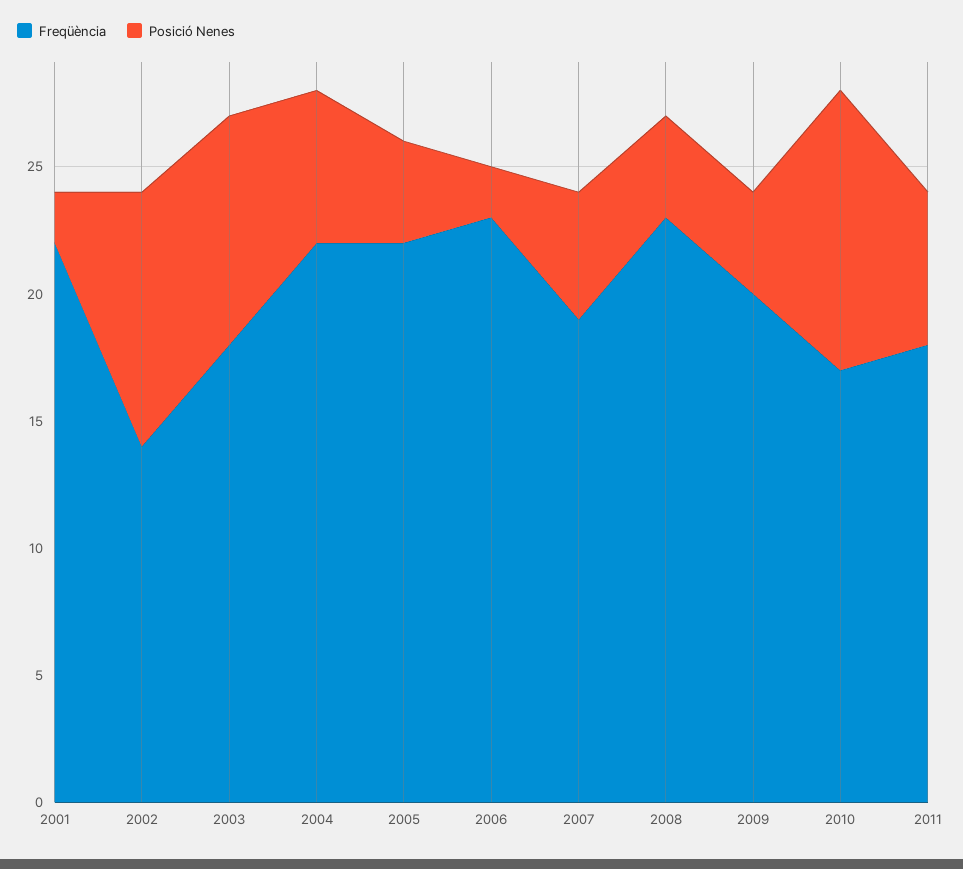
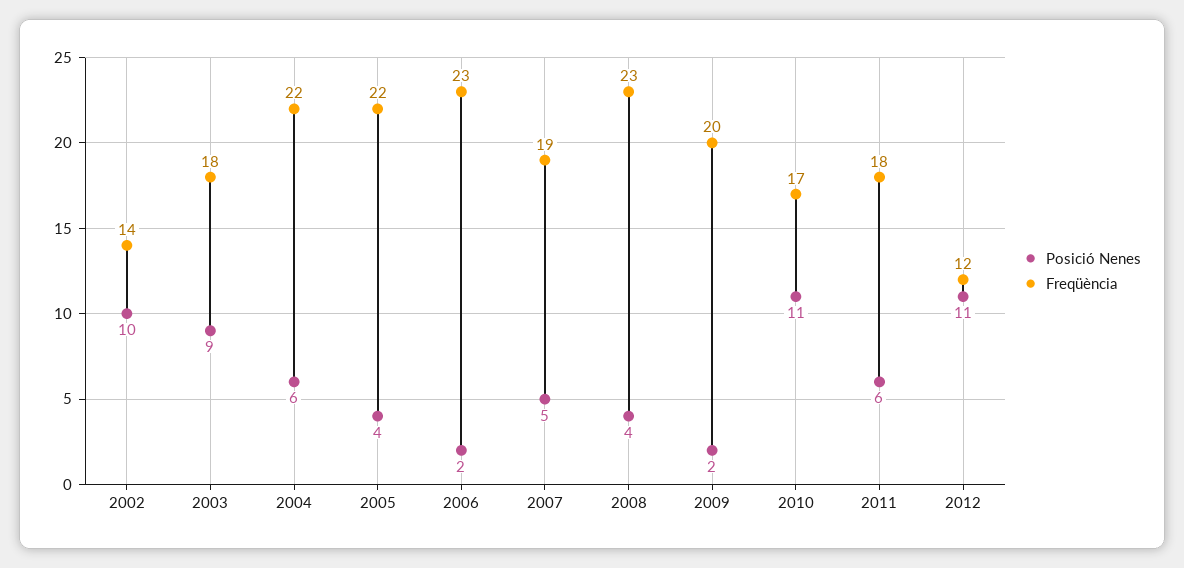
Freqüència, 2001: 22 -> none
Posició Nenes, 2001: 2 -> none
Posició Nenes, 2009: 4 -> 2
Posició Nenes, 2012: none -> 11
Freqüència, 2012: none -> 12

